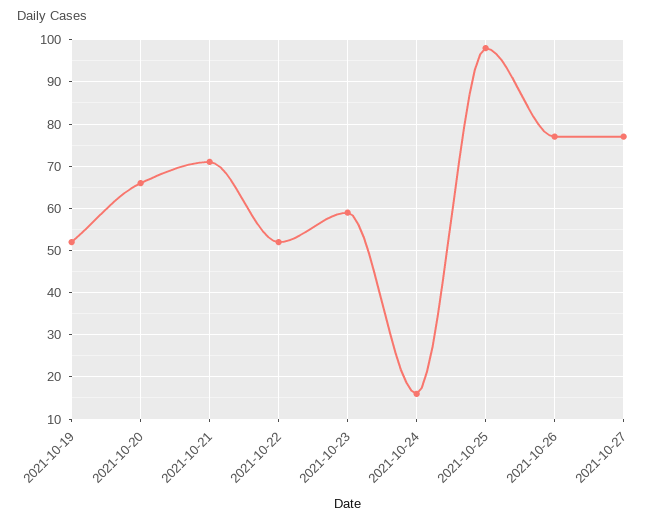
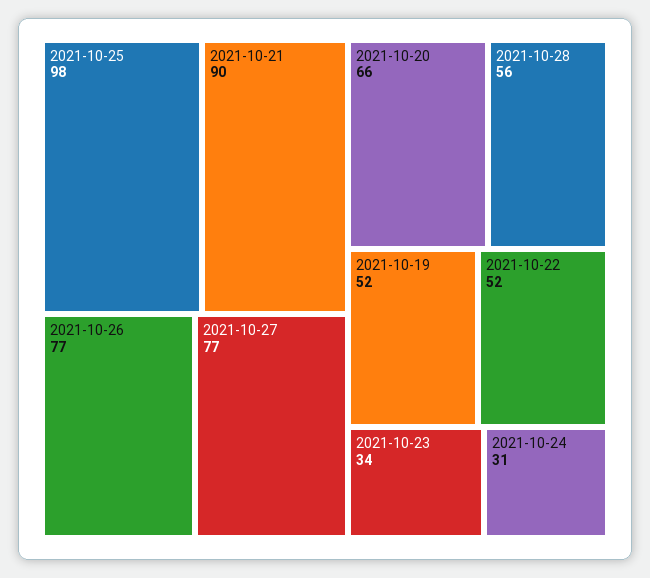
2021-10-21: 70 -> 90
2021-10-23: 60 -> 34
2021-10-24: 15 -> 31
2021-10-28: none -> 56

